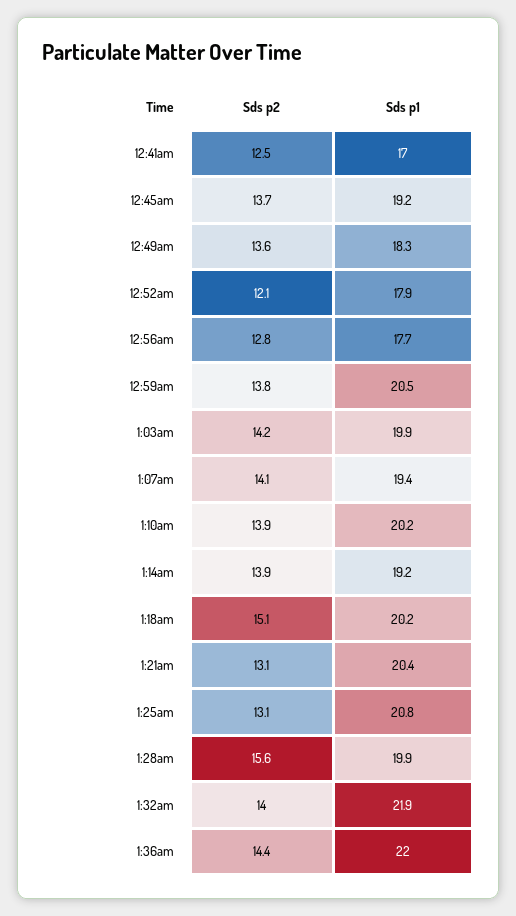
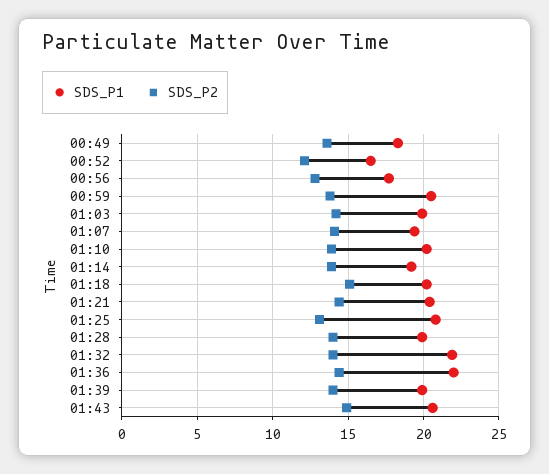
Sds p2, 12:41am: 12.5 -> none
Sds p1, 12:41am: 17 -> none
Sds p2, 12:45am: 13.7 -> none
Sds p1, 12:45am: 19.2 -> none
Sds p1, 12:52am: 17.9 -> 16.5
Sds p2, 1:21am: 13.1 -> 14.5
Sds p2, 1:28am: 15.6 -> 14
Sds p1, 01:39: none -> 20
Sds p2, 01:39: none -> 14
Sds p1, 01:43: none -> 20.5
Sds p2, 01:43: none -> 15

